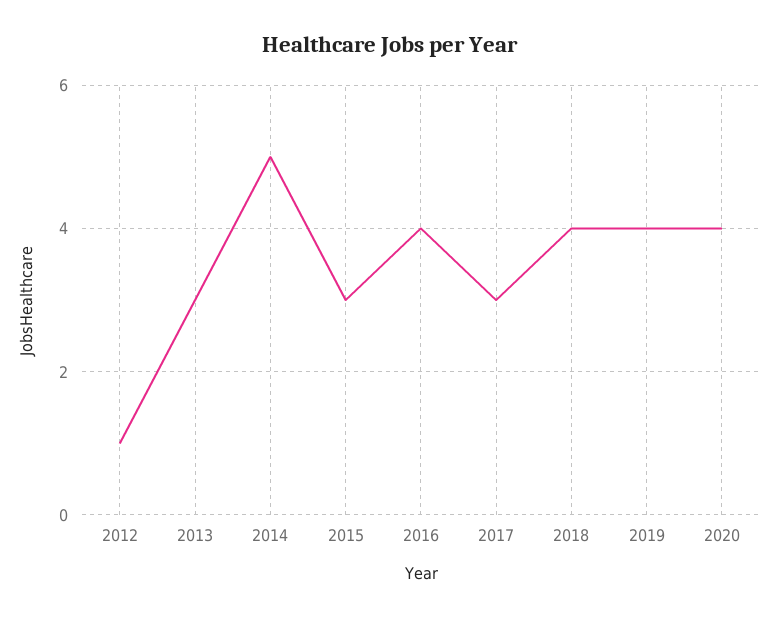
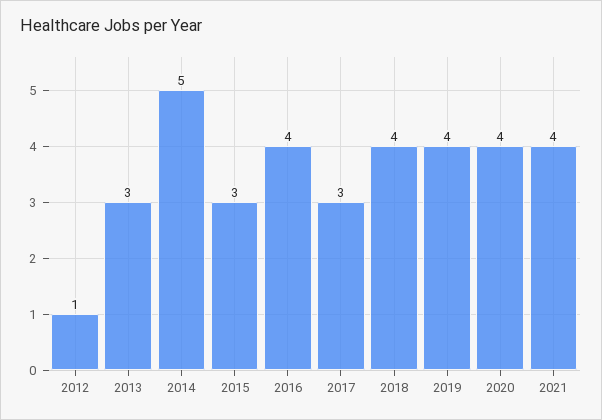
2021: none -> 4

